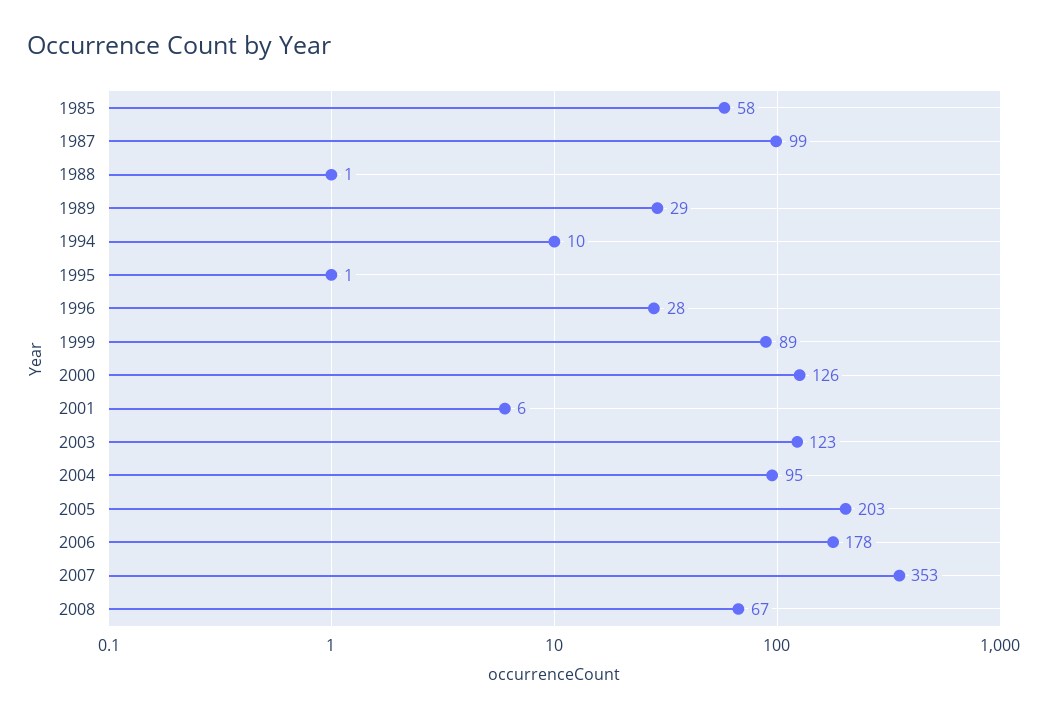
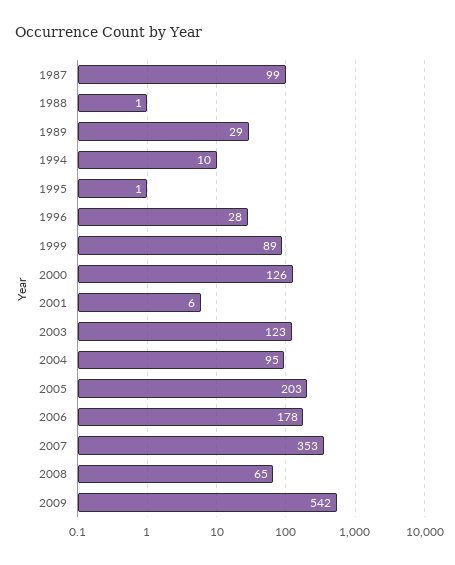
1985: 58 -> none
2008: 67 -> 65
2009: none -> 542

